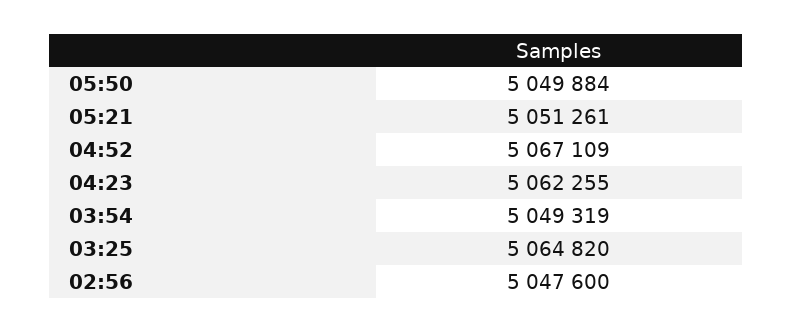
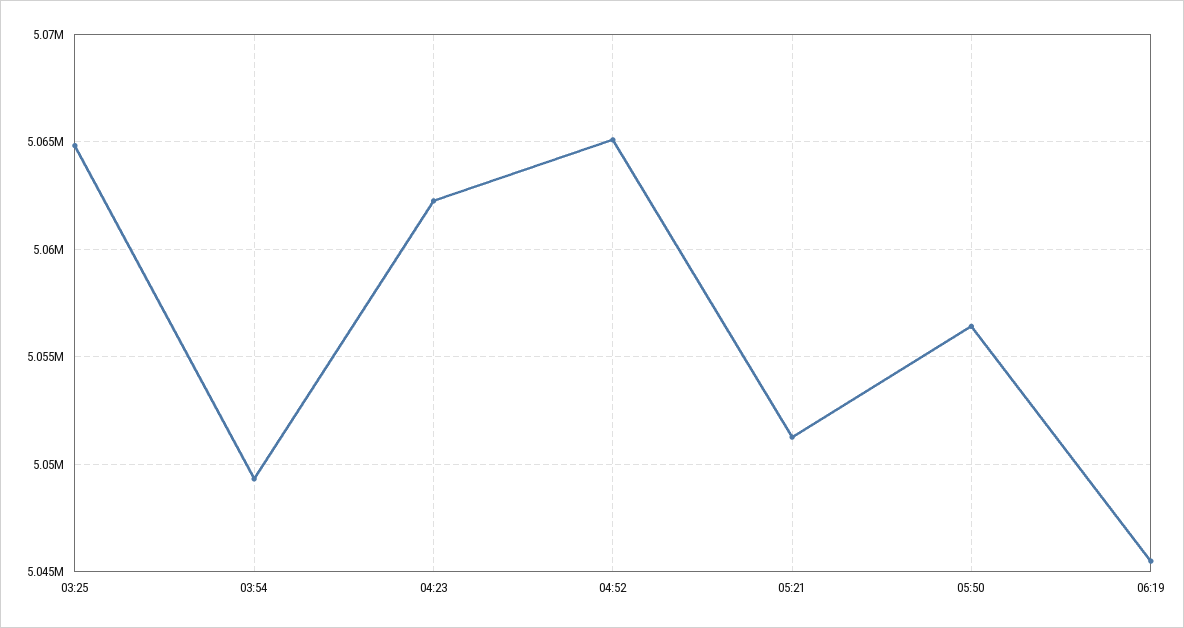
05:50: 5049884 -> 5056500
04:52: 5067109 -> 5065000
02:56: 5047600 -> none
06:19: none -> 5045500

